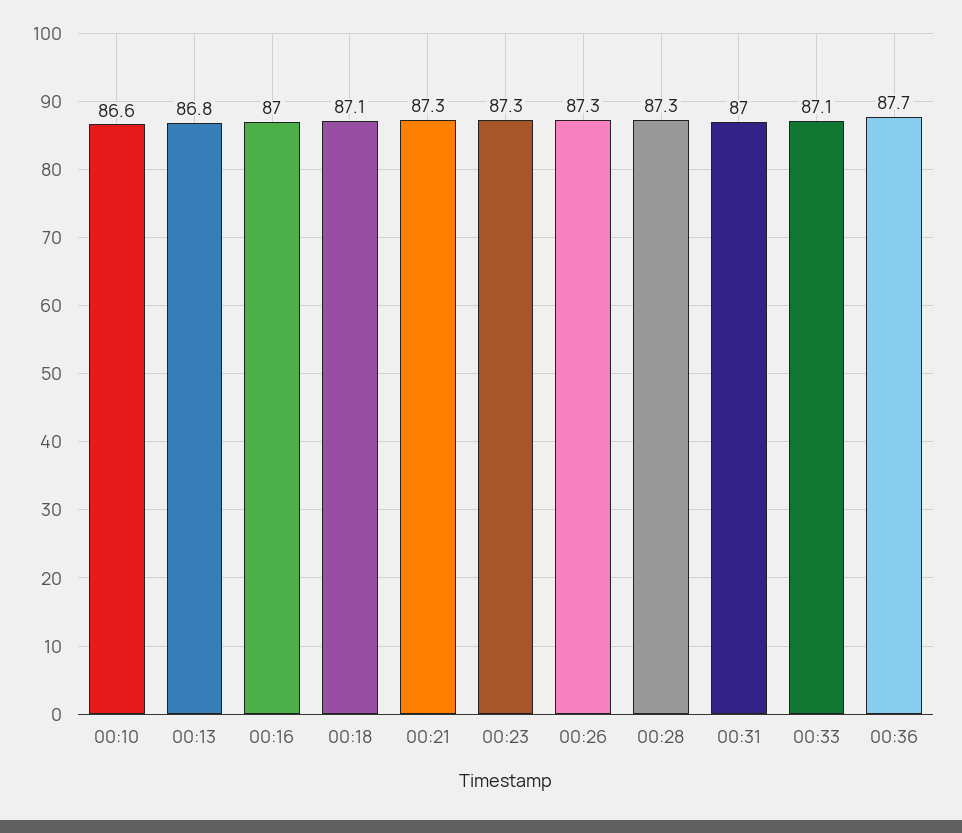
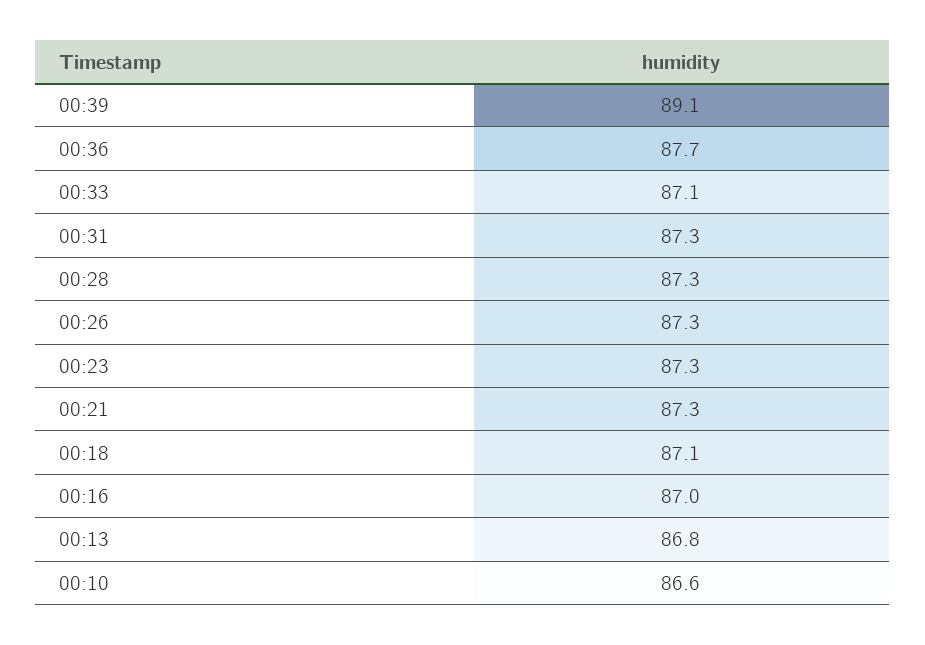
00:31: 87 -> 87.3
00:39: none -> 89.1

